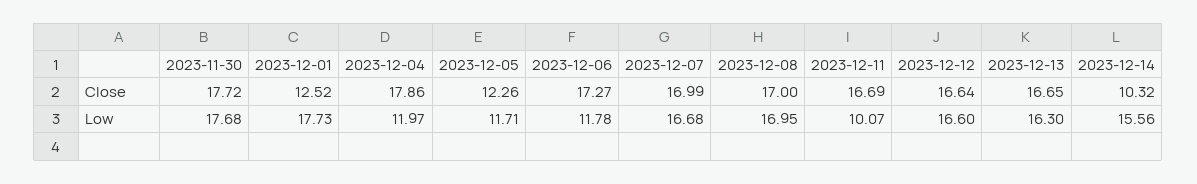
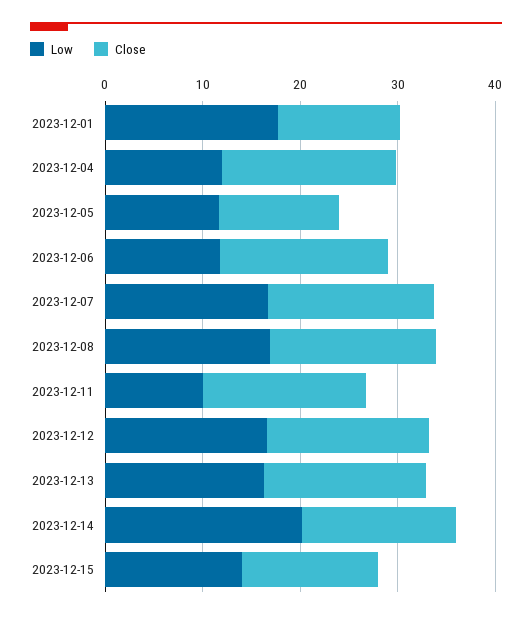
Close, 2023-11-30: 17.72 -> none
Close, 2023-12-14: 10.32 -> 16
Low, 2023-11-30: 17.68 -> none
Low, 2023-12-14: 15.56 -> 20
Low, 2023-12-15: none -> 14
Close, 2023-12-15: none -> 14

